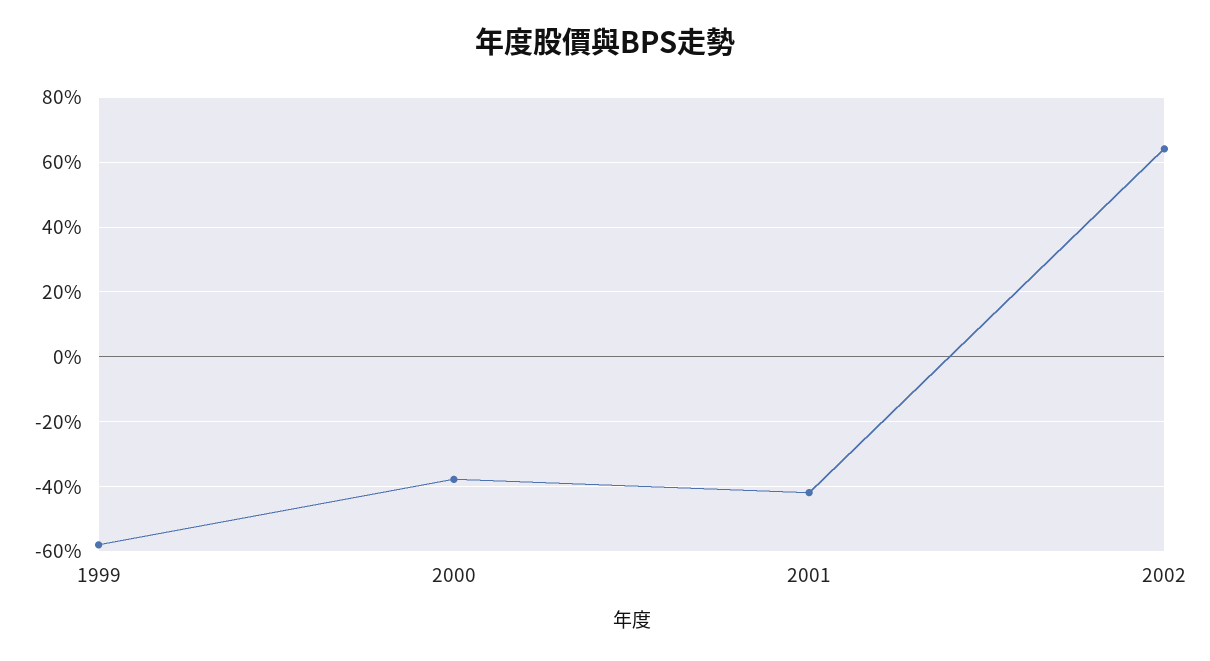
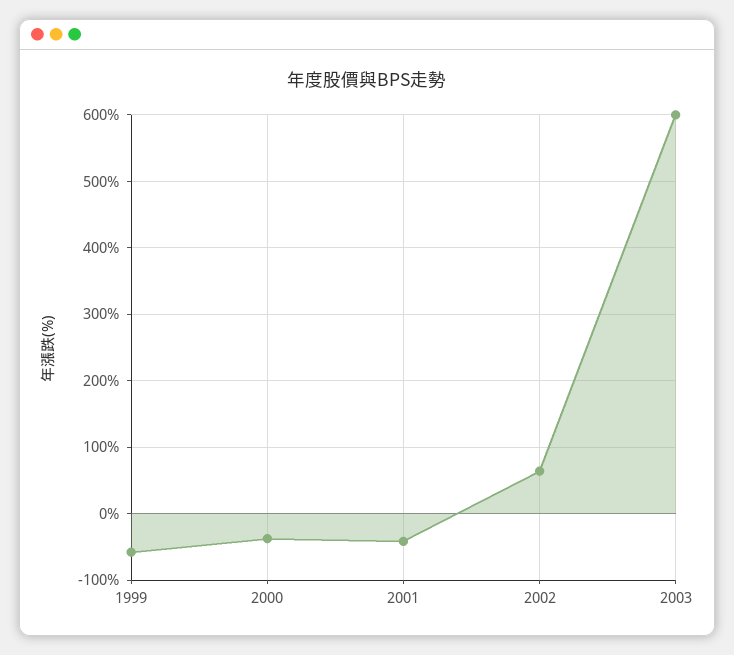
2003: none -> 600

